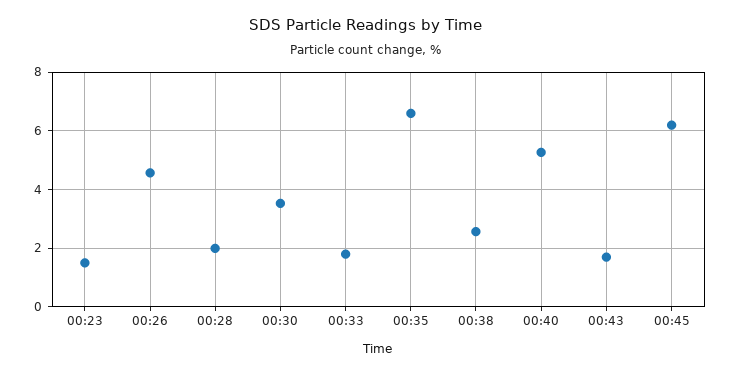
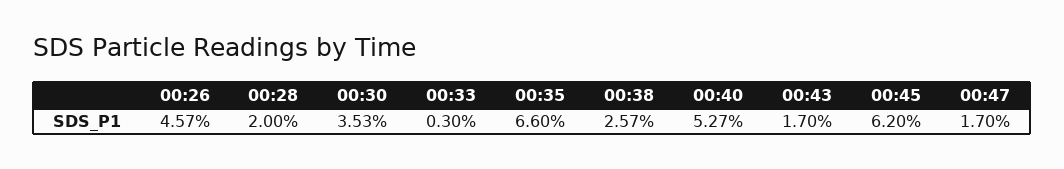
00:23: 1.5 -> none
00:33: 1.75 -> 0.3
00:47: none -> 1.7

